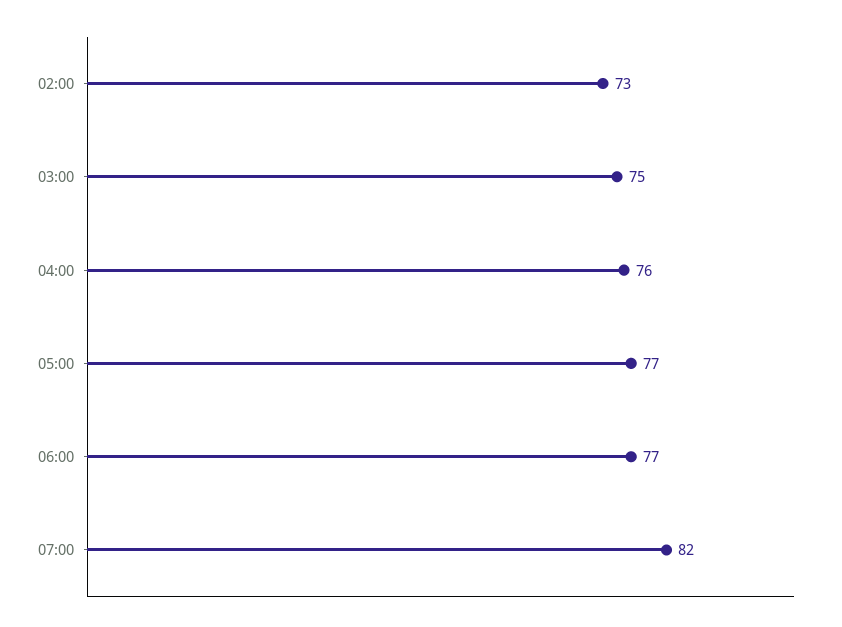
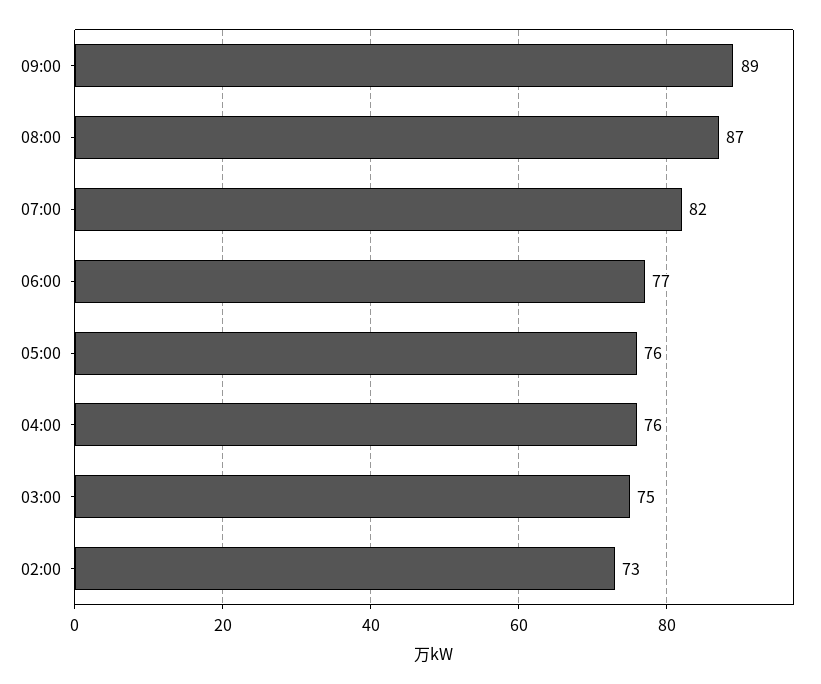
05:00: 77 -> 76
09:00: none -> 89
08:00: none -> 87

